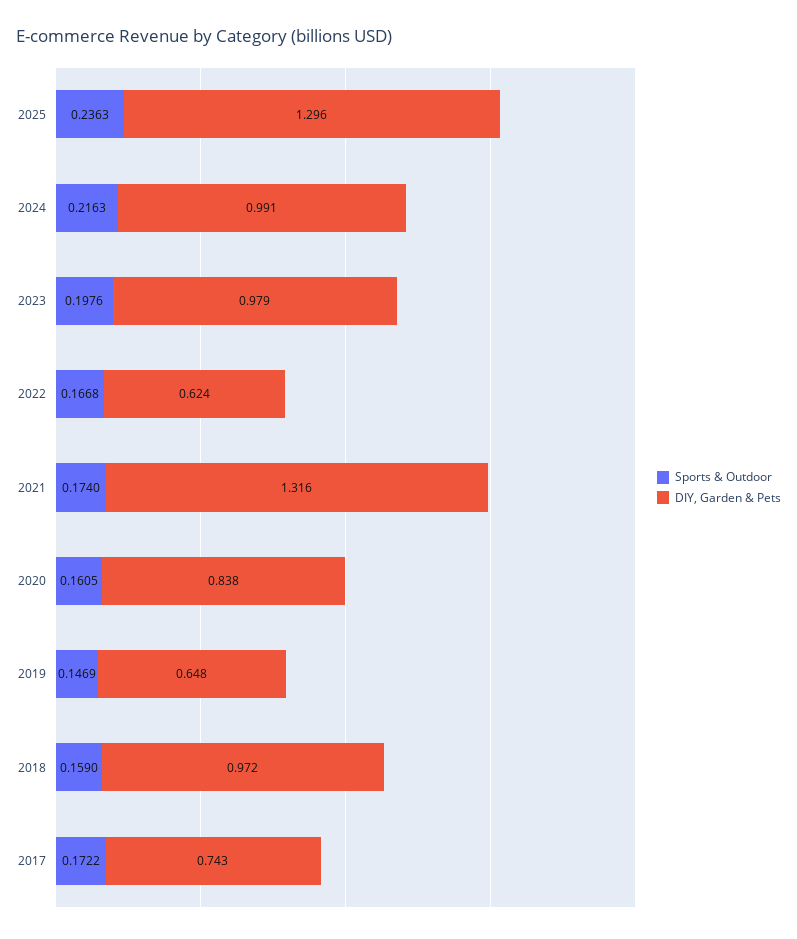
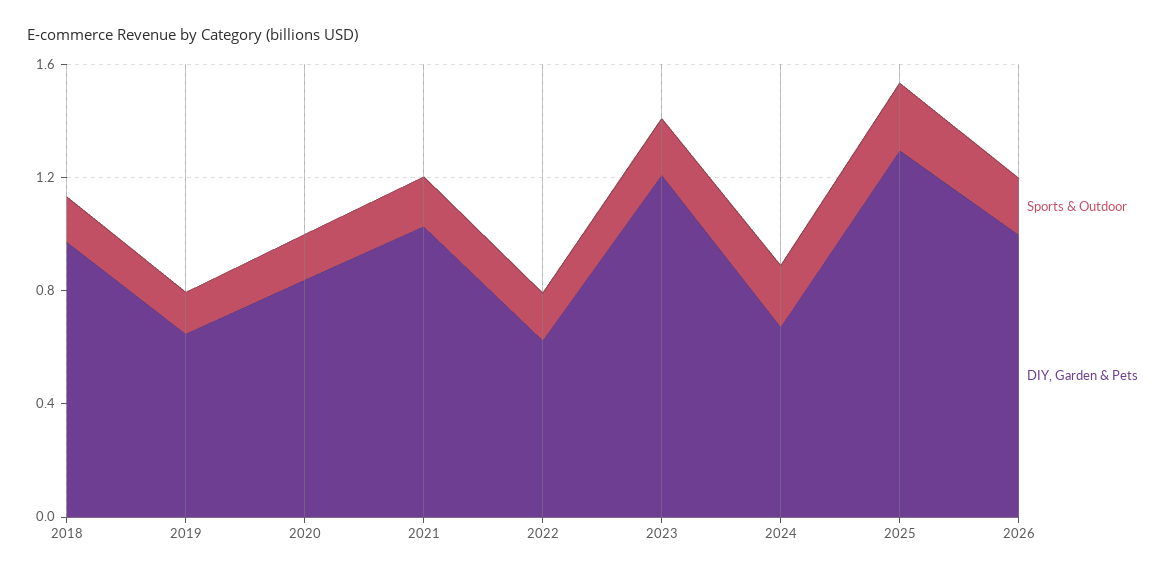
DIY, Garden & Pets, 2024: 0.991 -> 0.7
DIY, Garden & Pets, 2023: 0.979 -> 1.2
DIY, Garden & Pets, 2021: 1.316 -> 1
Sports & Outdoor, 2017: 0.1722 -> none
DIY, Garden & Pets, 2017: 0.743 -> none
Sports & Outdoor, 2026: none -> 0.2
DIY, Garden & Pets, 2026: none -> 1

